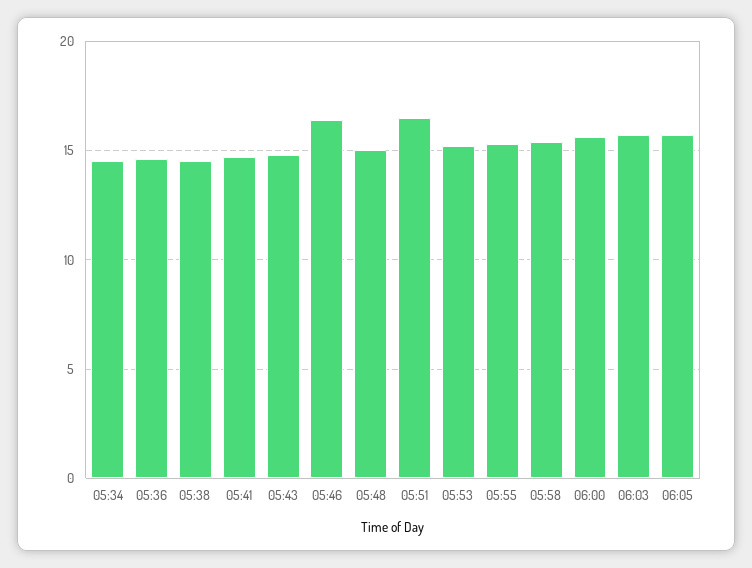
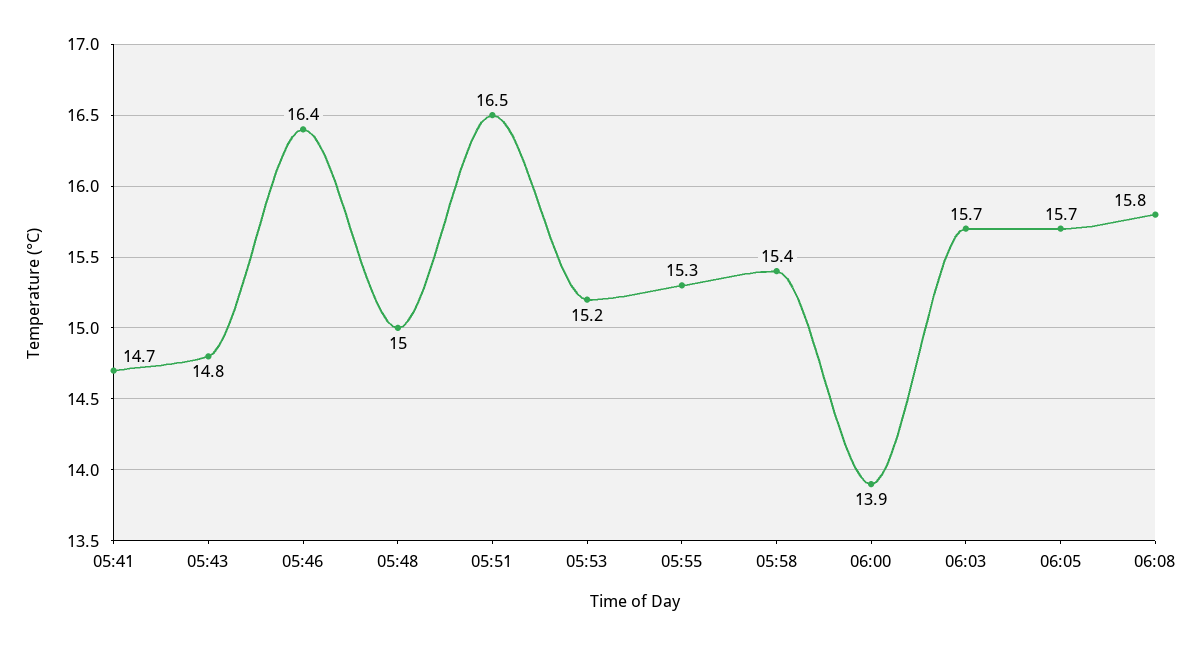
05:34: 14.5 -> none
05:36: 14.5 -> none
05:38: 14.5 -> none
06:00: 15.5 -> 13.9
06:08: none -> 15.8

